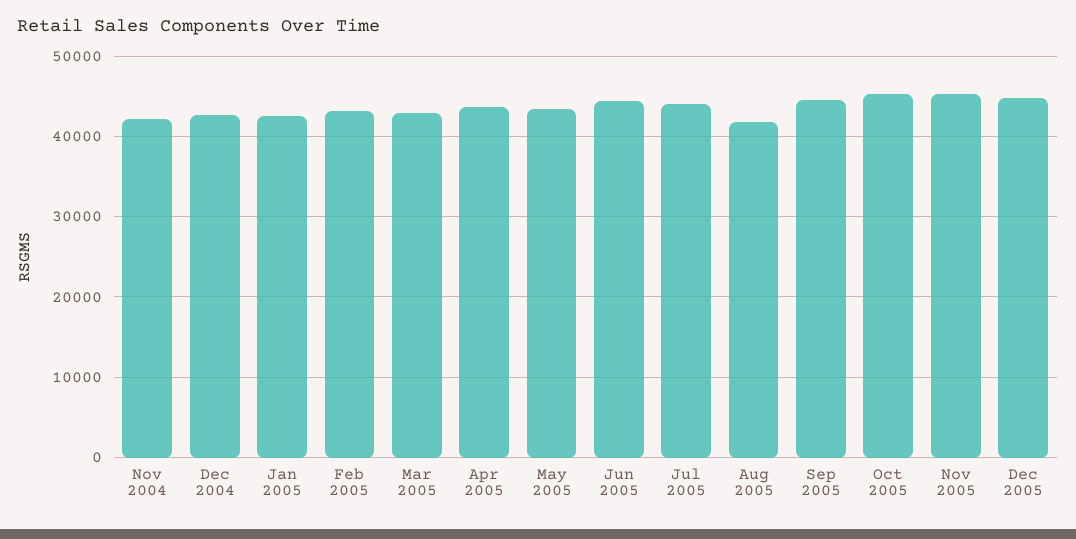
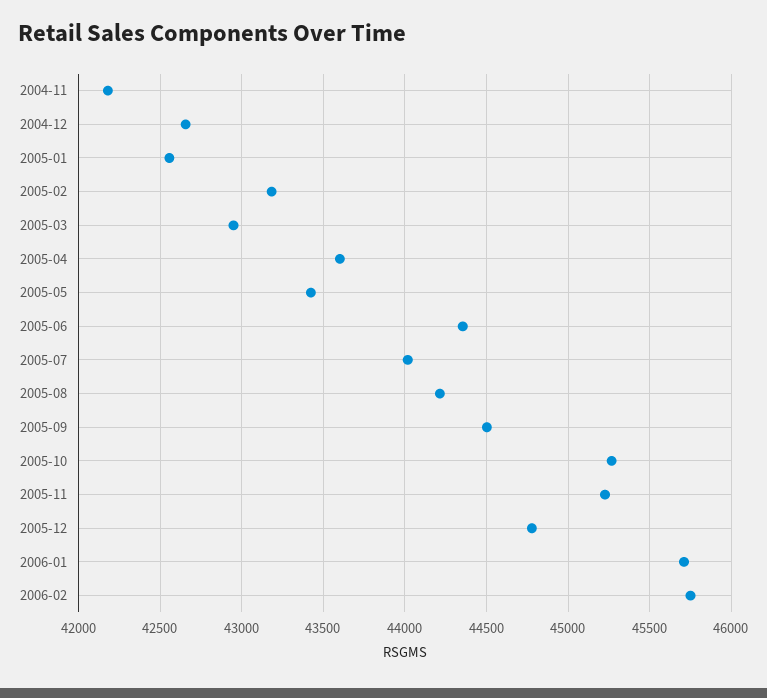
Aug 2005: 42000 -> 44200
2006-01: none -> 45700
2006-02: none -> 45750

